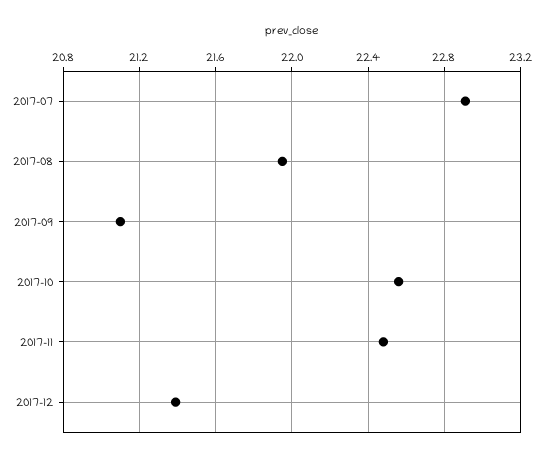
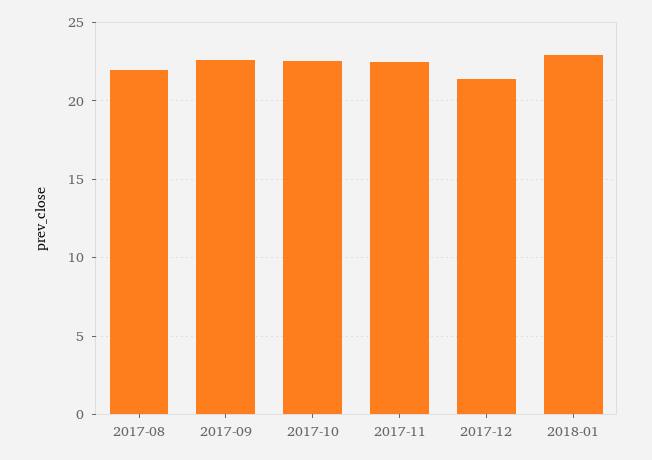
2017-07: 22.9 -> none
2017-09: 21.1 -> 22.5
2018-01: none -> 23

